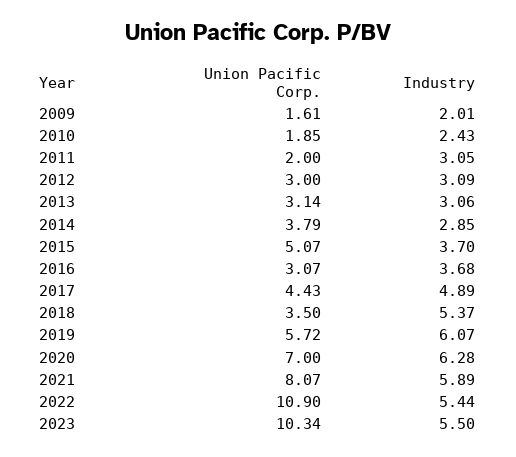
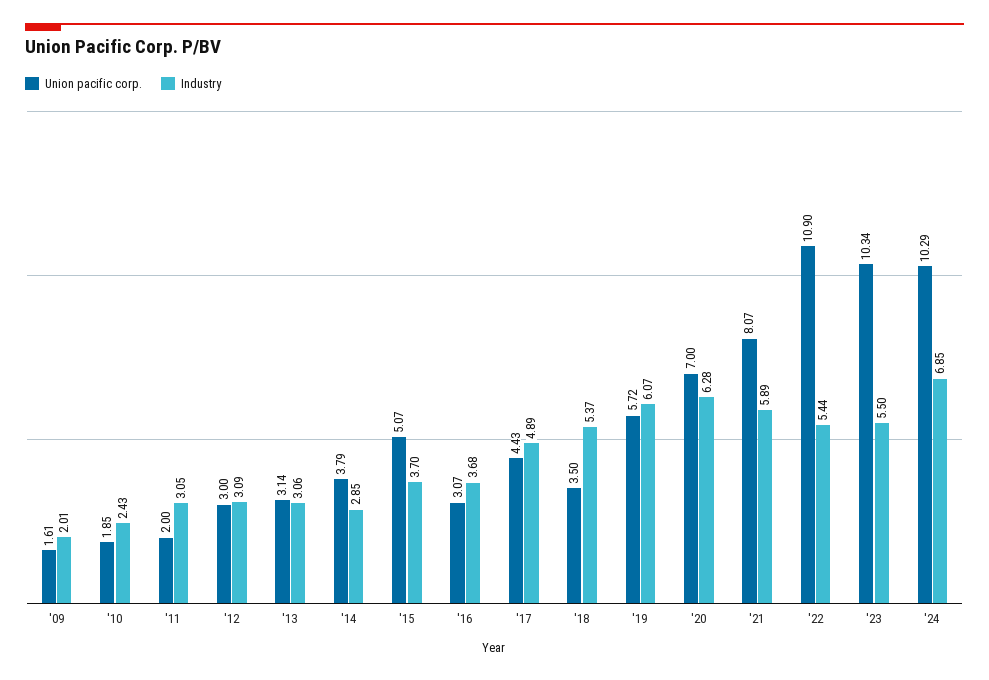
Union Pacific Corp., '24: none -> 10.29
Industry, '24: none -> 6.85

